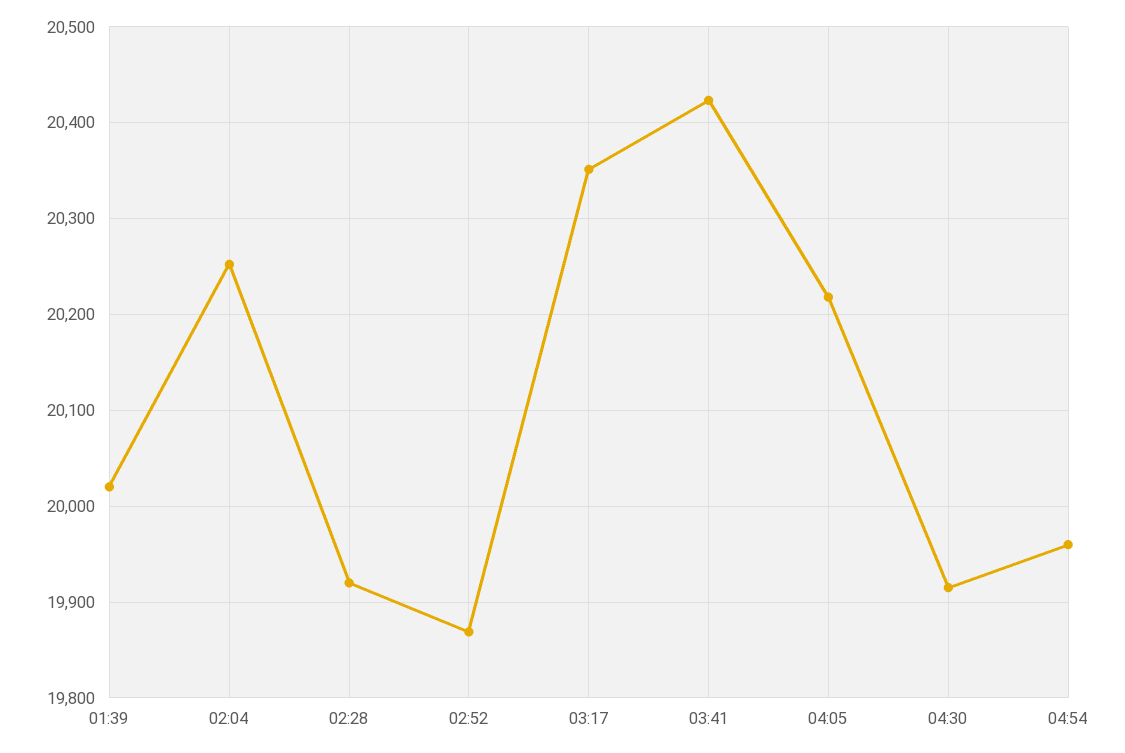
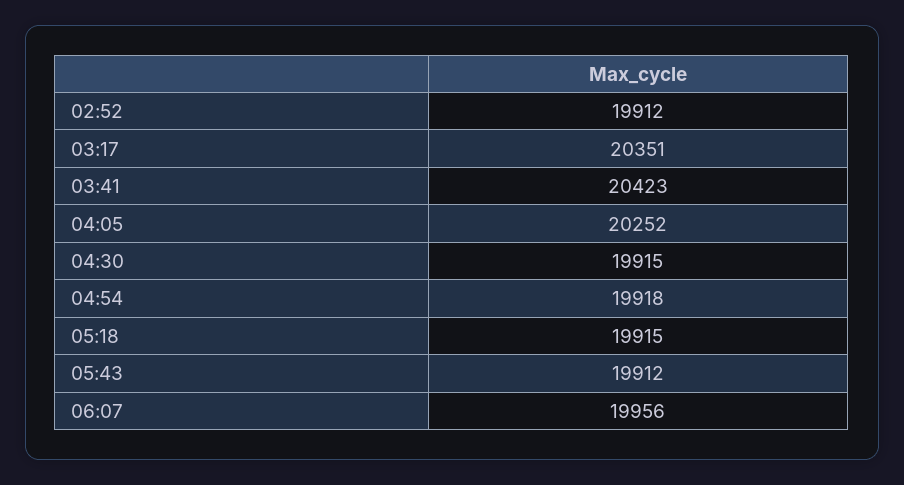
01:39: 20020 -> none
02:04: 20250 -> none
02:28: 19920 -> none
02:52: 19870 -> 19912
04:05: 20220 -> 20252
04:54: 19960 -> 19918
05:18: none -> 19915
05:43: none -> 19912
06:07: none -> 19956

